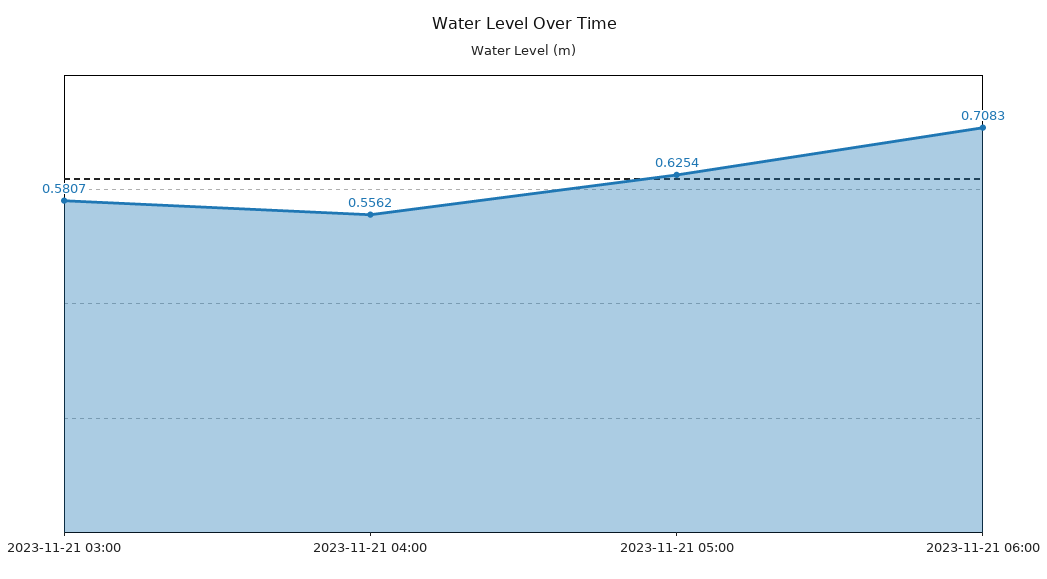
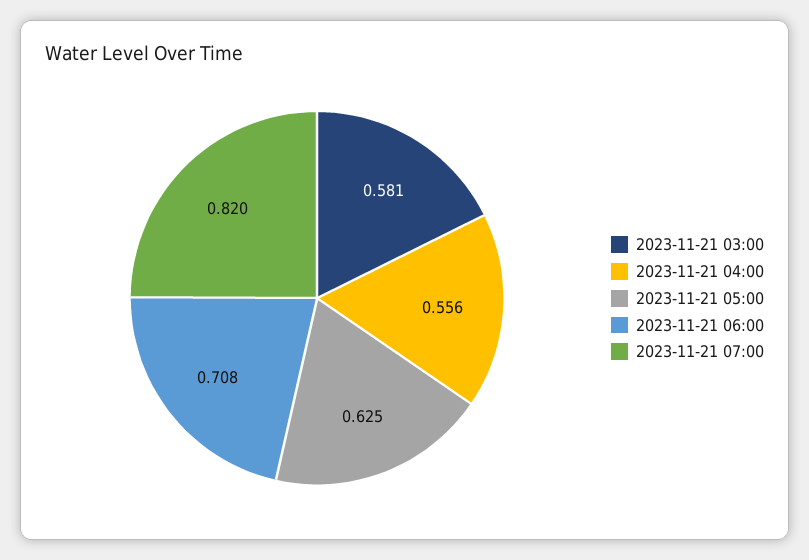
2023-11-21 07:00: none -> 0.82

